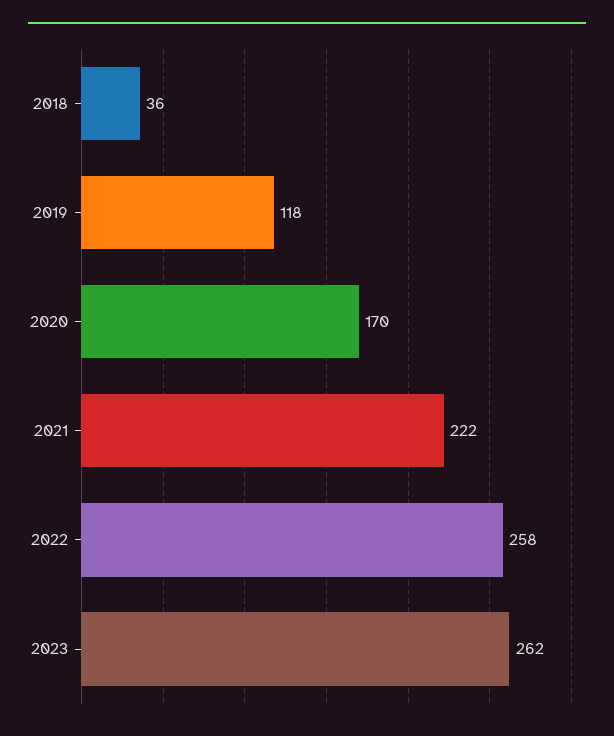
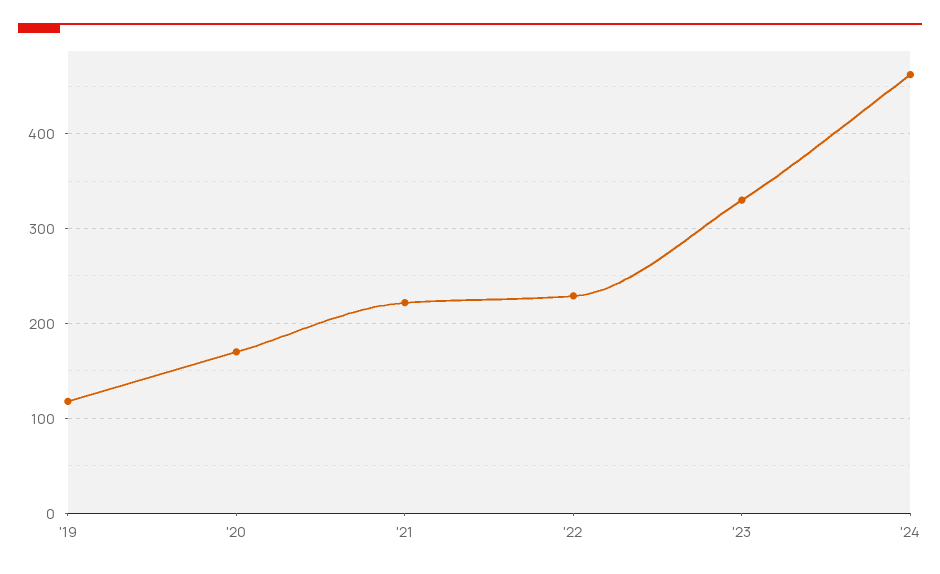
2018: 36 -> none
2022: 258 -> 230
2023: 262 -> 330
'24: none -> 460

